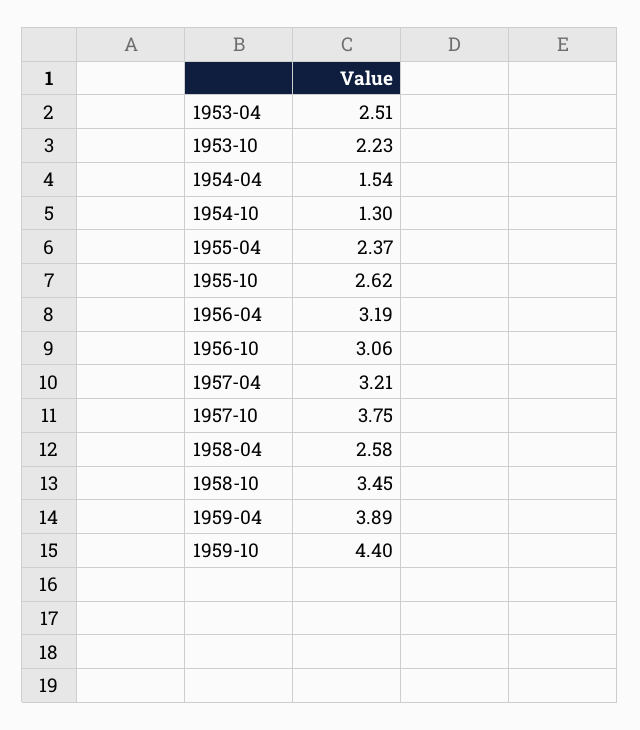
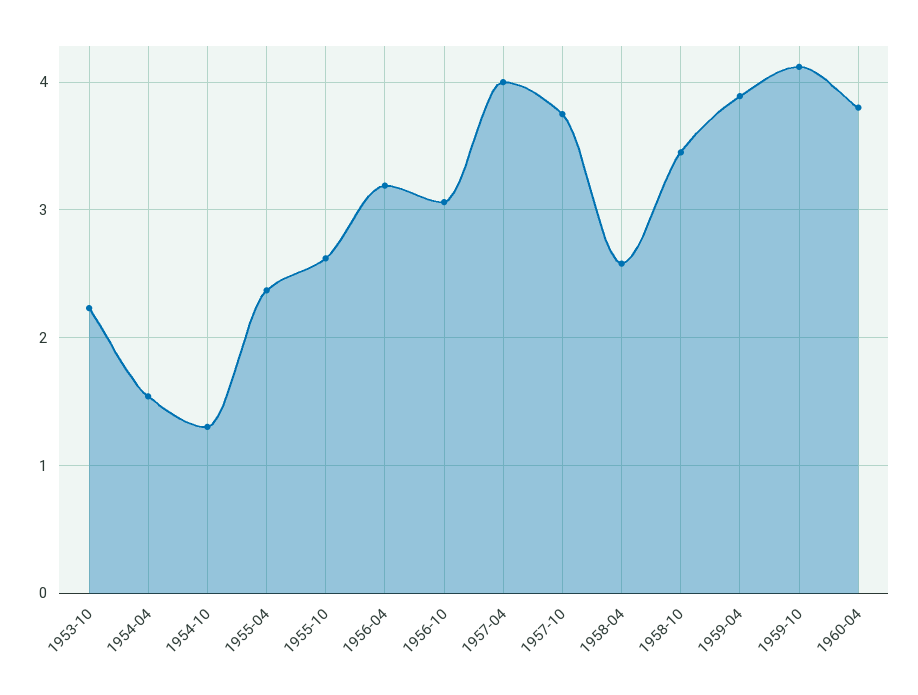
1953-04: 2.51 -> none
1957-04: 3.21 -> 4
1959-10: 4.4 -> 4.1
1960-04: none -> 3.8

